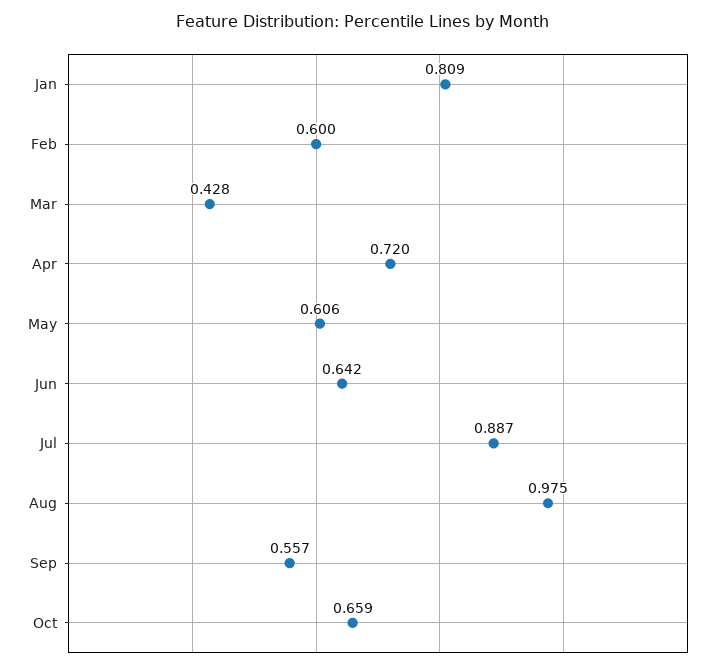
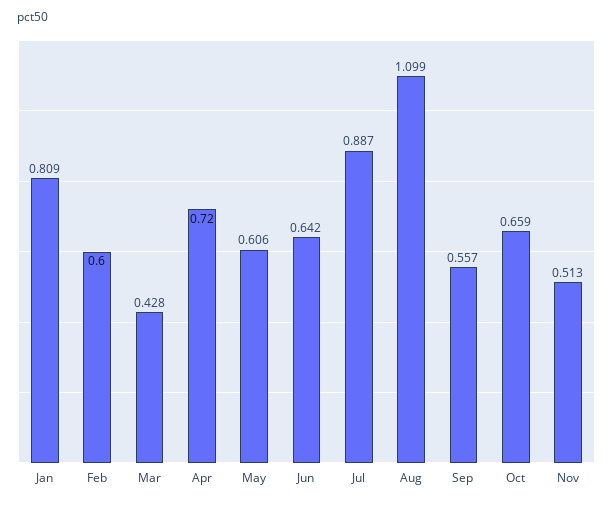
Aug: 0.975 -> 1.099
Nov: none -> 0.513

